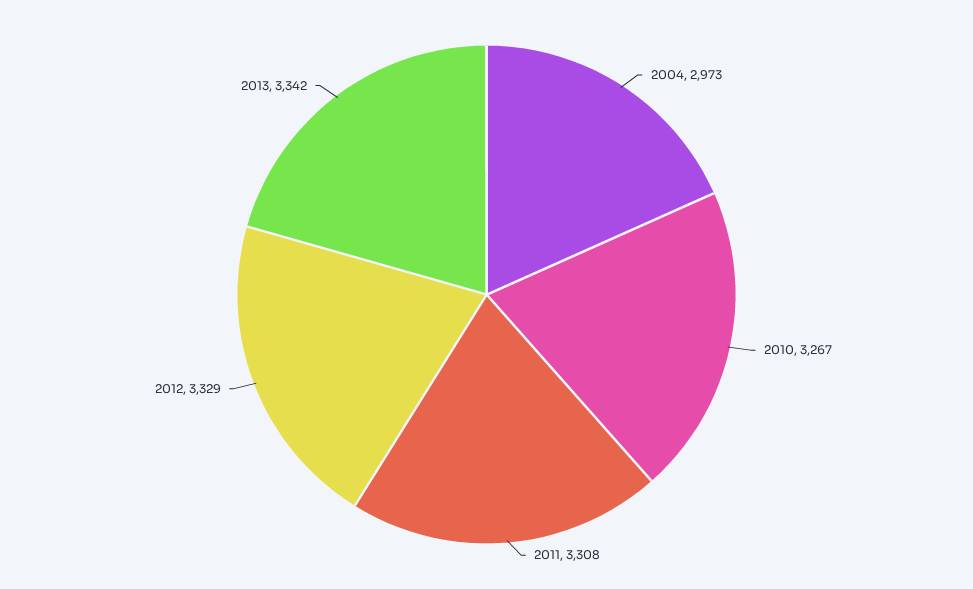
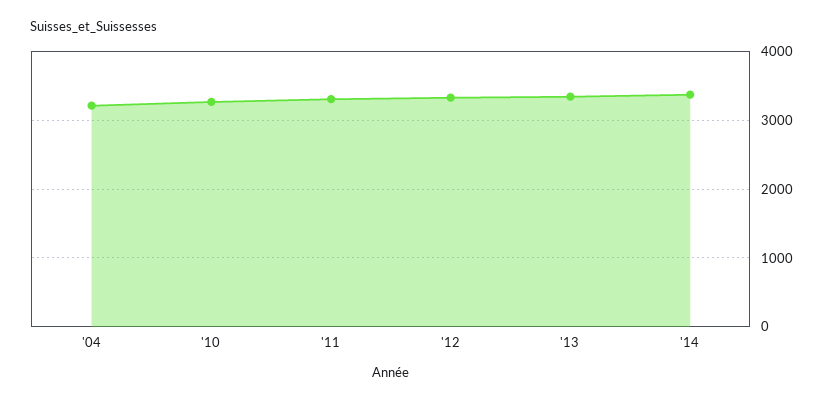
2004: 2973 -> 3200
'14: none -> 3400

